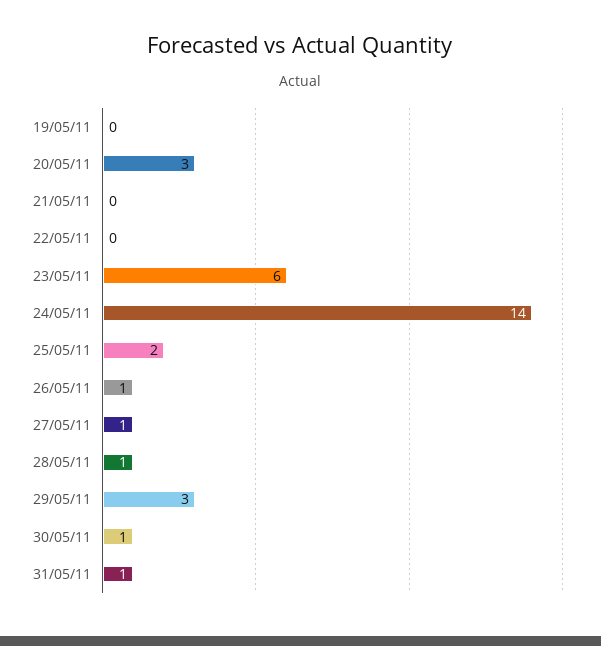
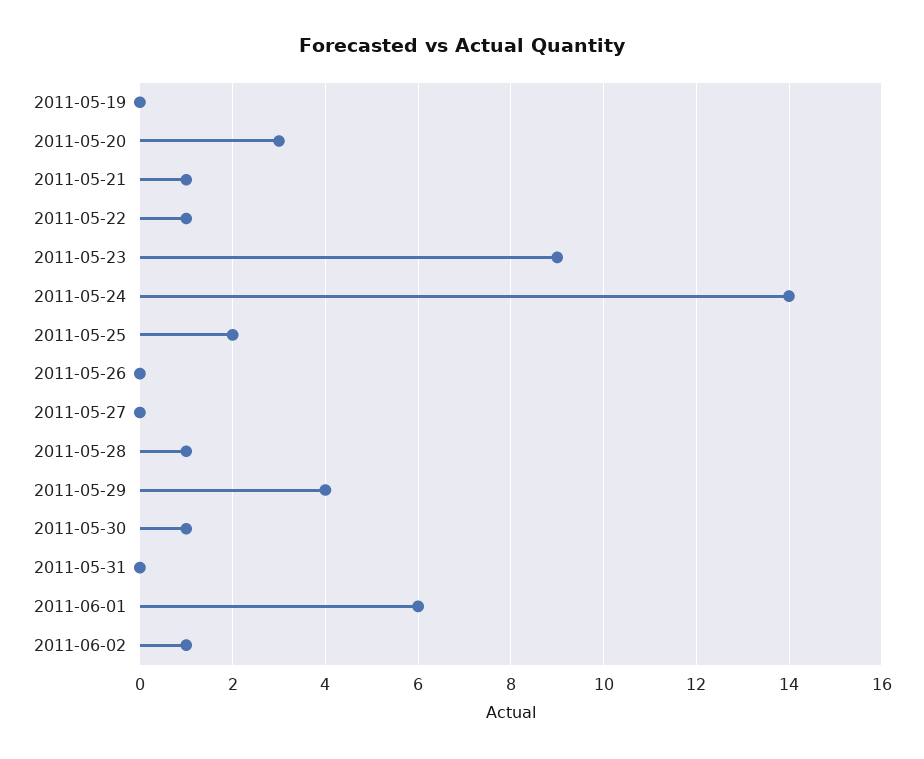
21/05/11: 0 -> 1
22/05/11: 0 -> 1
23/05/11: 6 -> 9
26/05/11: 1 -> 0
27/05/11: 1 -> 0
29/05/11: 3 -> 4
31/05/11: 1 -> 0
2011-06-01: none -> 6
2011-06-02: none -> 1

